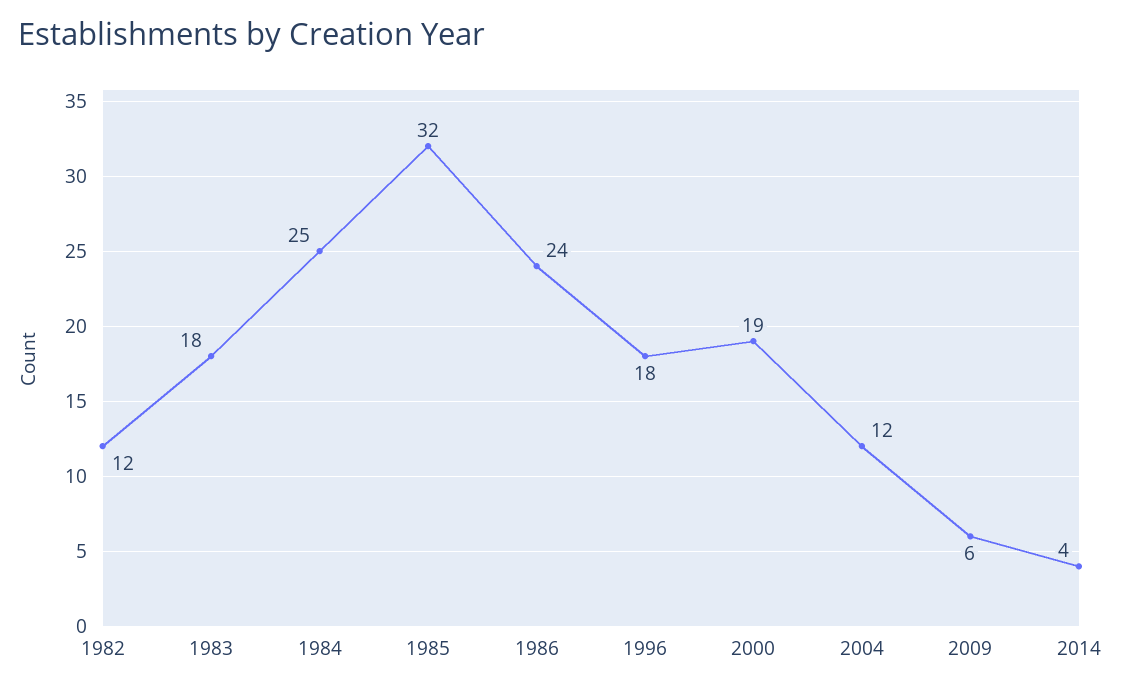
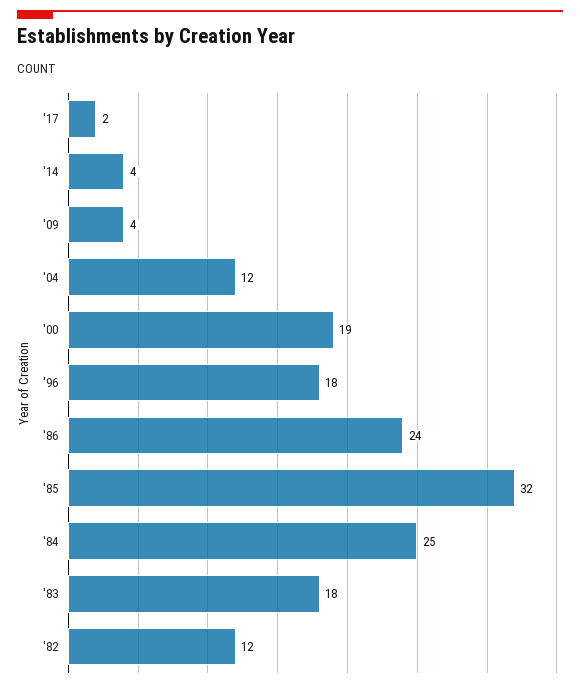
2009: 6 -> 4
'17: none -> 2

